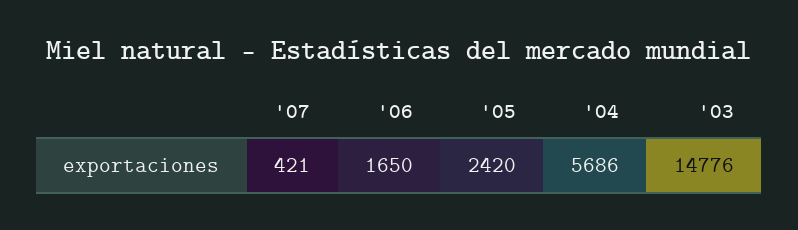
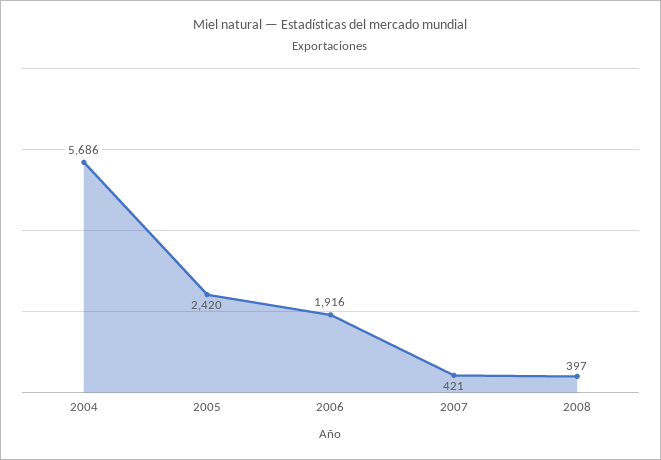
'06: 1650 -> 1916
'03: 14776 -> none
2008: none -> 397

